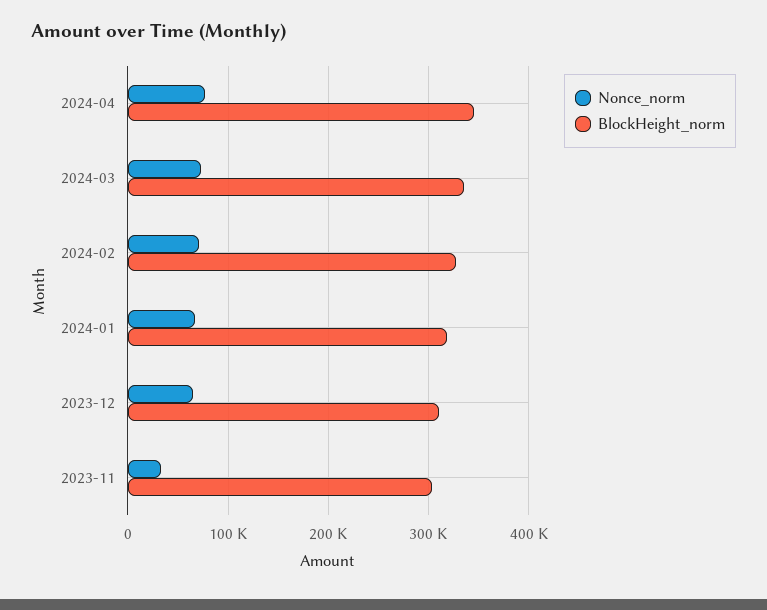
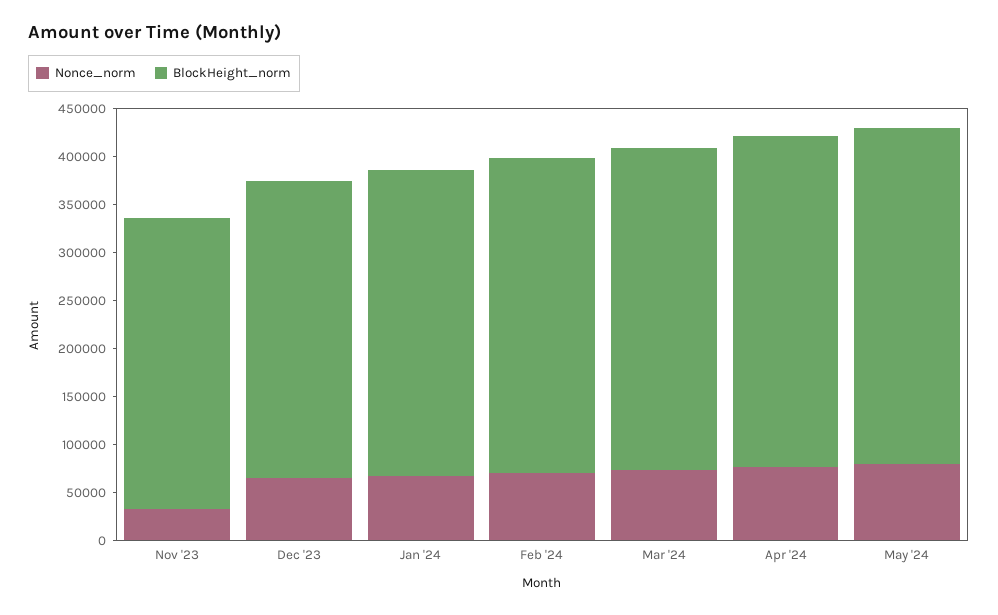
Nonce_norm, May '24: none -> 80000
BlockHeight_norm, May '24: none -> 350000

